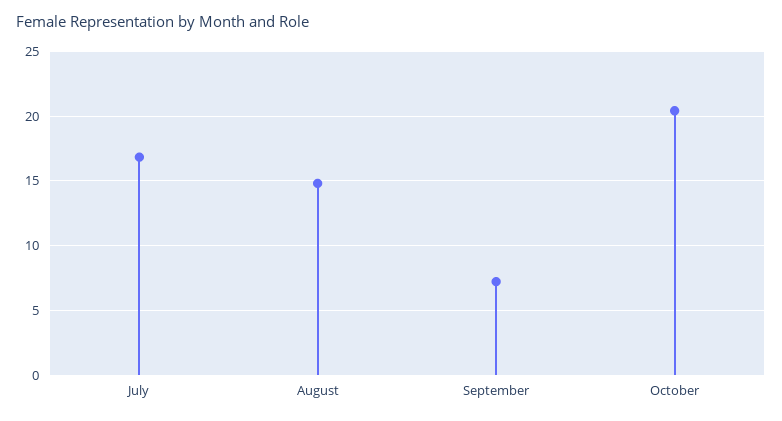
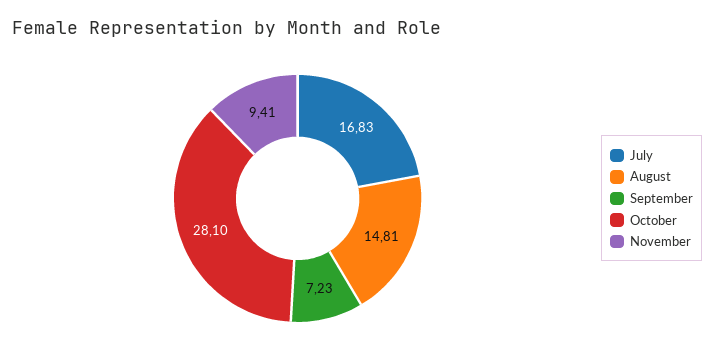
October: 20.5 -> 28.1
November: none -> 9.41

